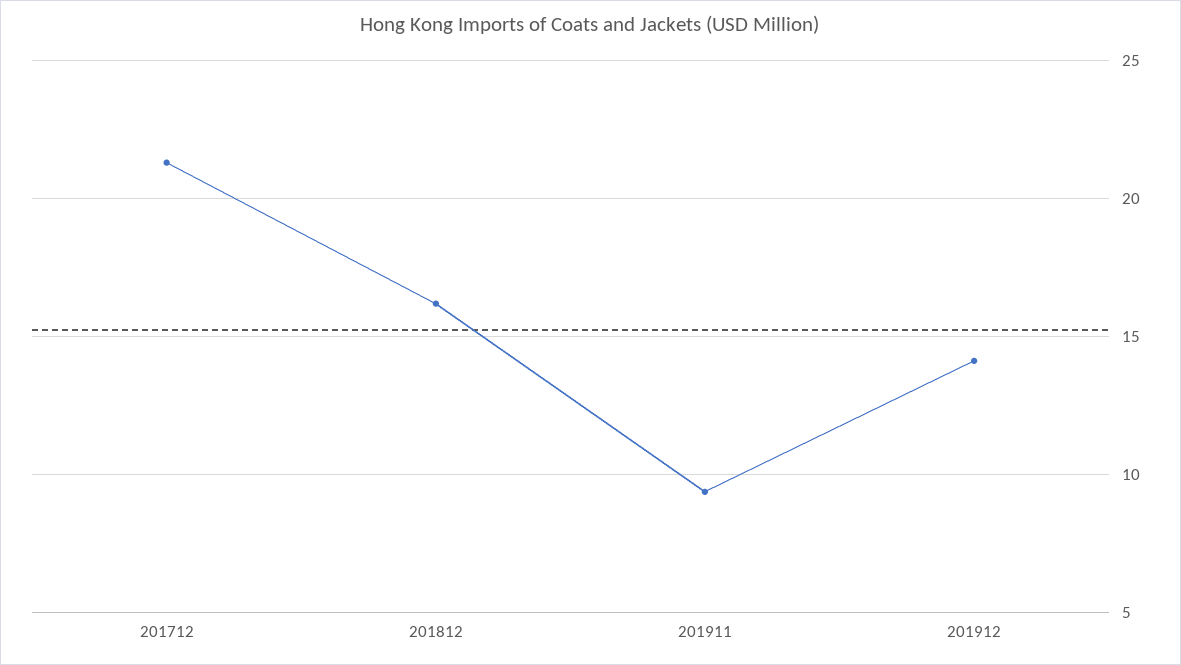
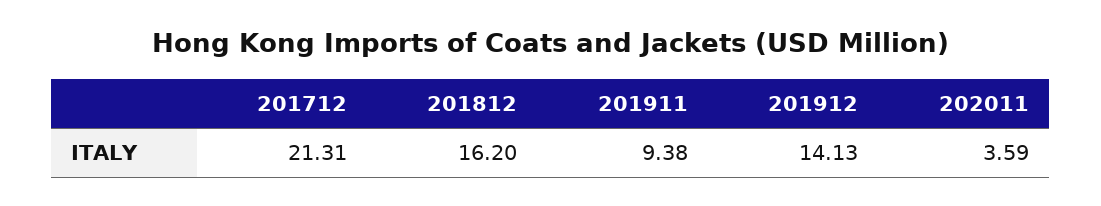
202011: none -> 3.59

